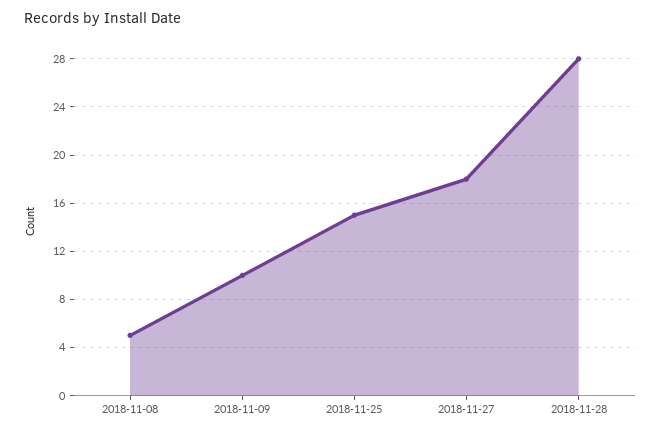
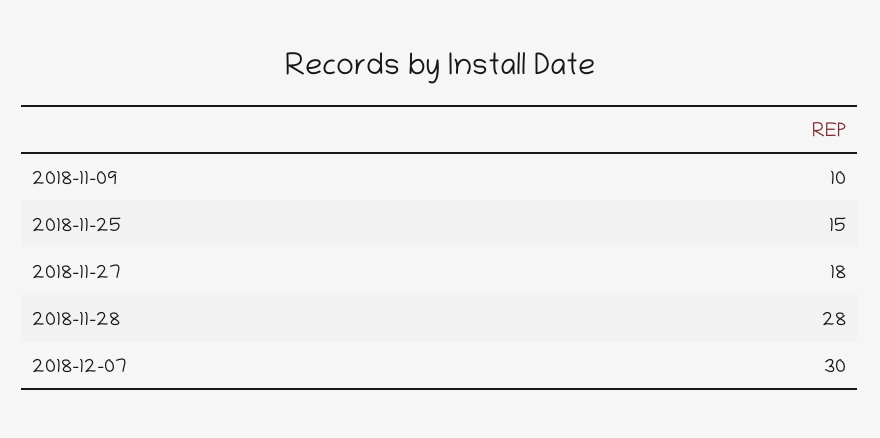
2018-11-08: 5 -> none
2018-12-07: none -> 30

